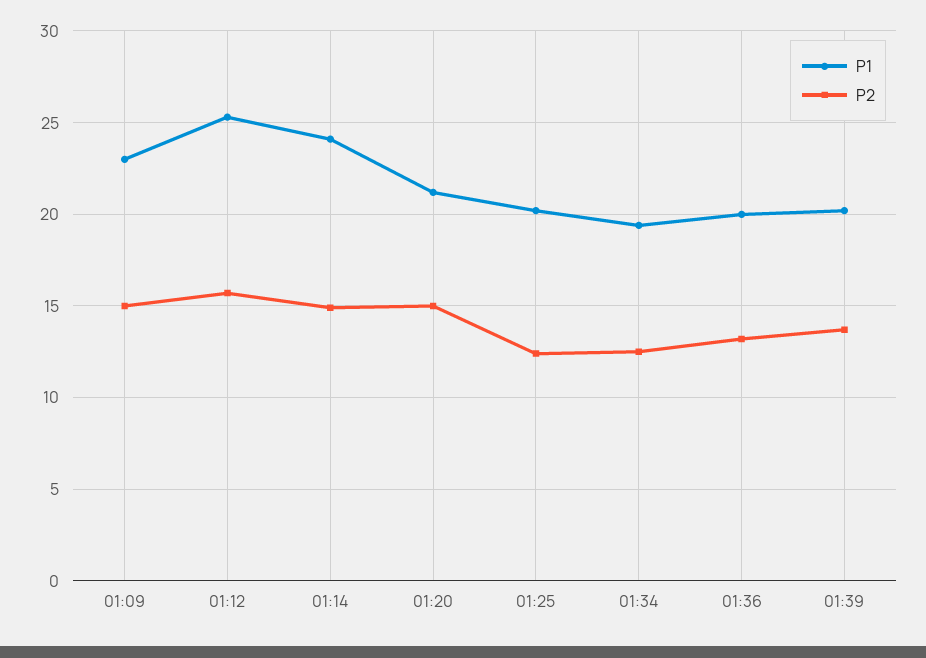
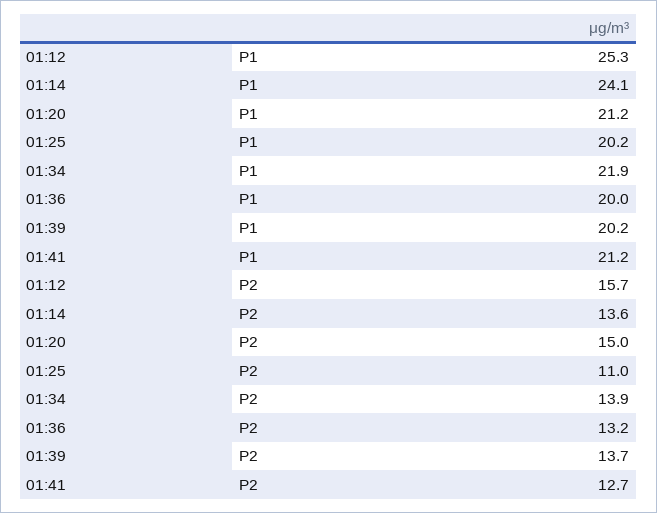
P1, 01:09: 23 -> none
P2, 01:09: 15 -> none
P2, 01:14: 15 -> 13.6
P2, 01:25: 12.5 -> 11
P1, 01:34: 19.5 -> 21.9
P2, 01:34: 12.5 -> 13.9
P1, 01:41: none -> 21.2
P2, 01:41: none -> 12.7

